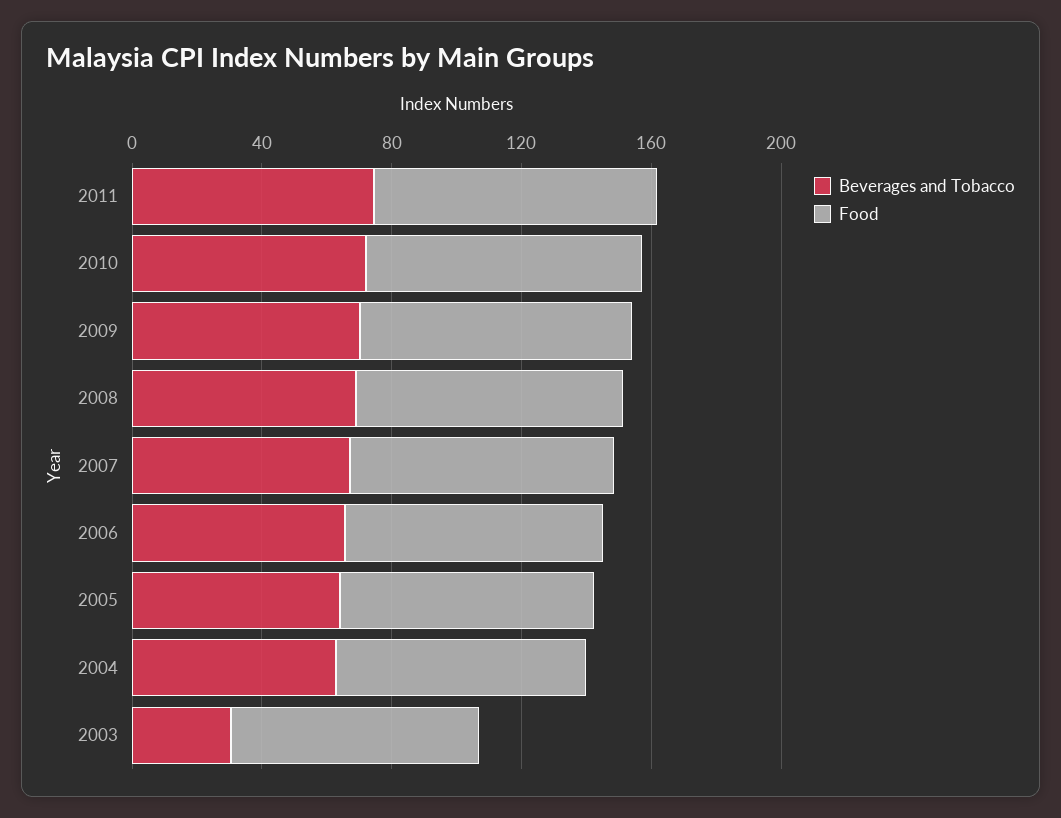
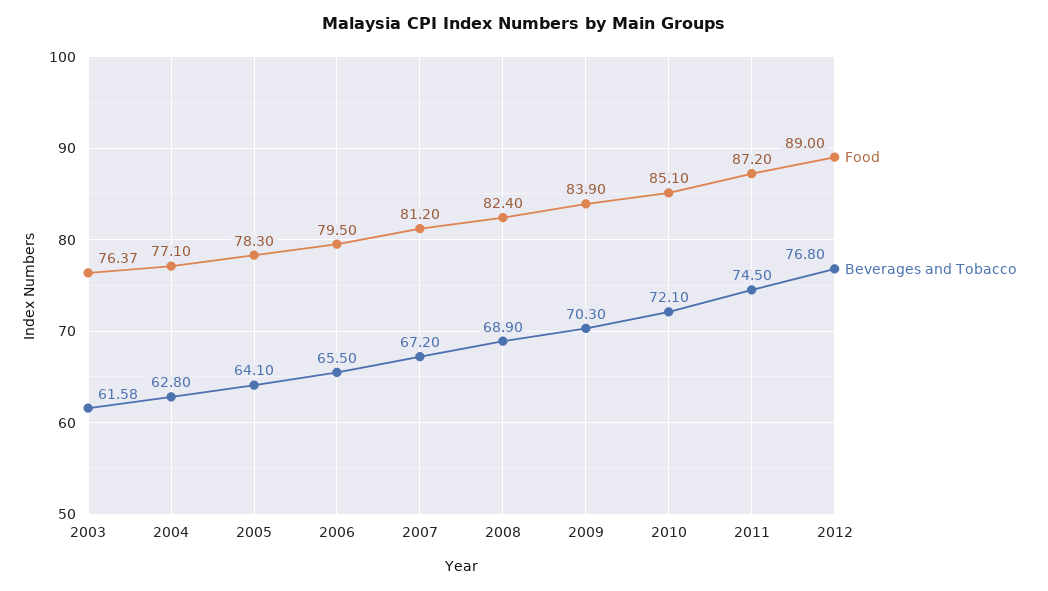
Beverages and Tobacco, 2003: 30 -> 61.58
Food, 2012: none -> 89
Beverages and Tobacco, 2012: none -> 76.8

